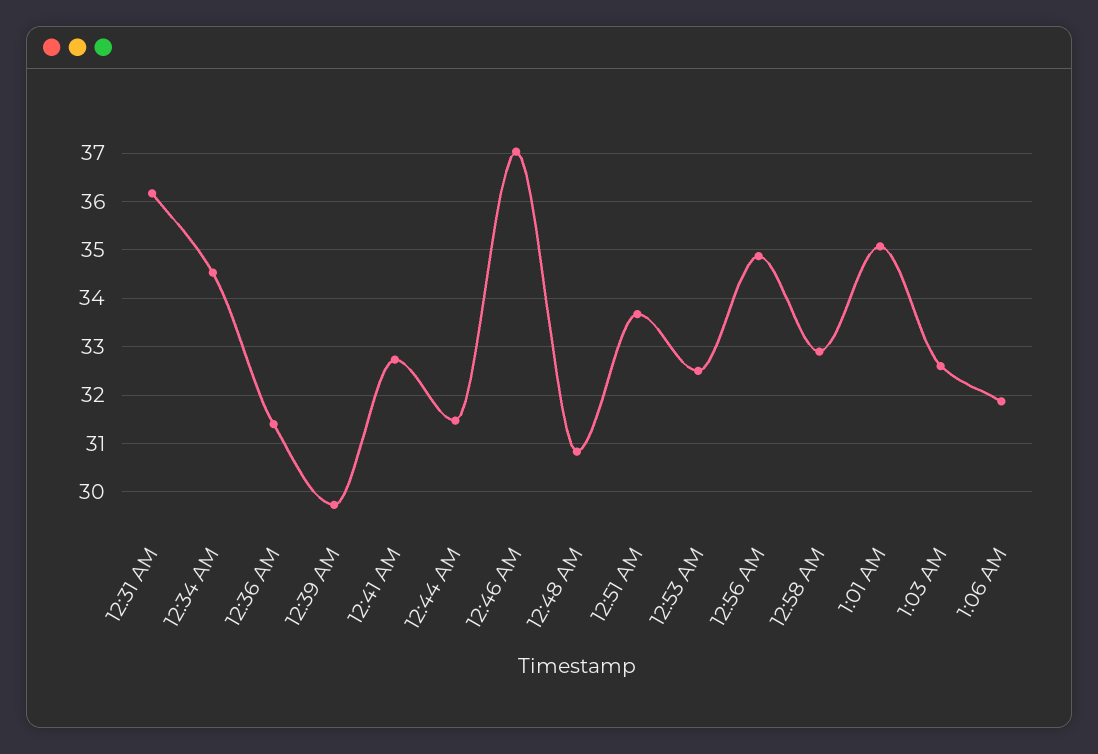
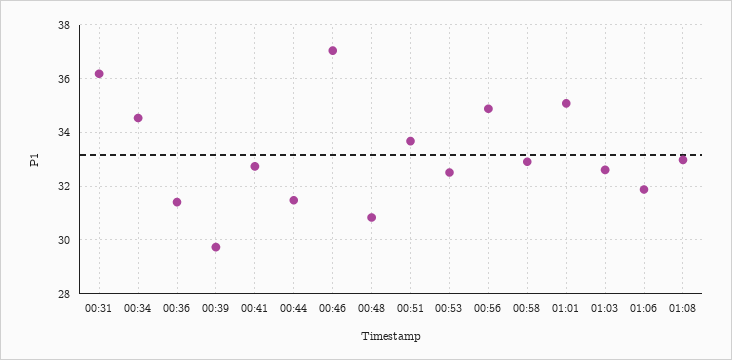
01:08: none -> 33

